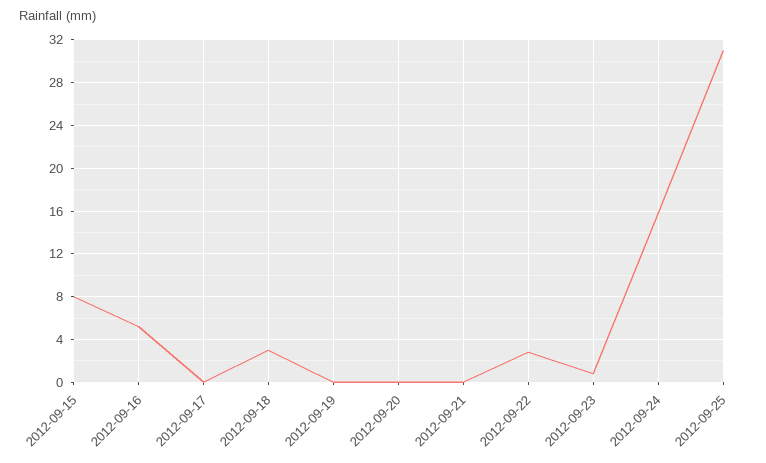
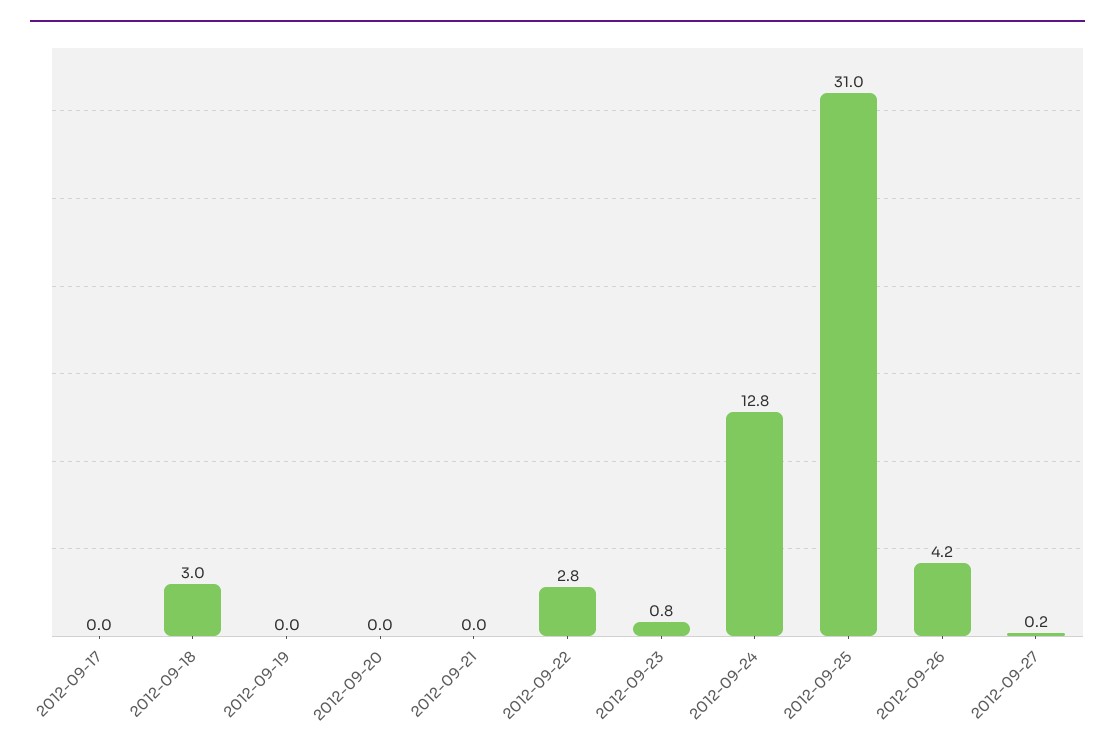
2012-09-15: 8 -> none
2012-09-16: 5 -> none
2012-09-24: 16 -> 12.8
2012-09-26: none -> 4.2
2012-09-27: none -> 0.2

